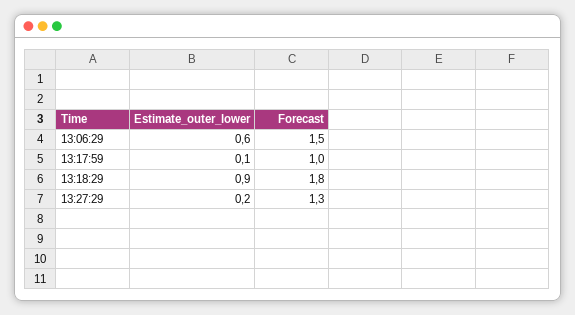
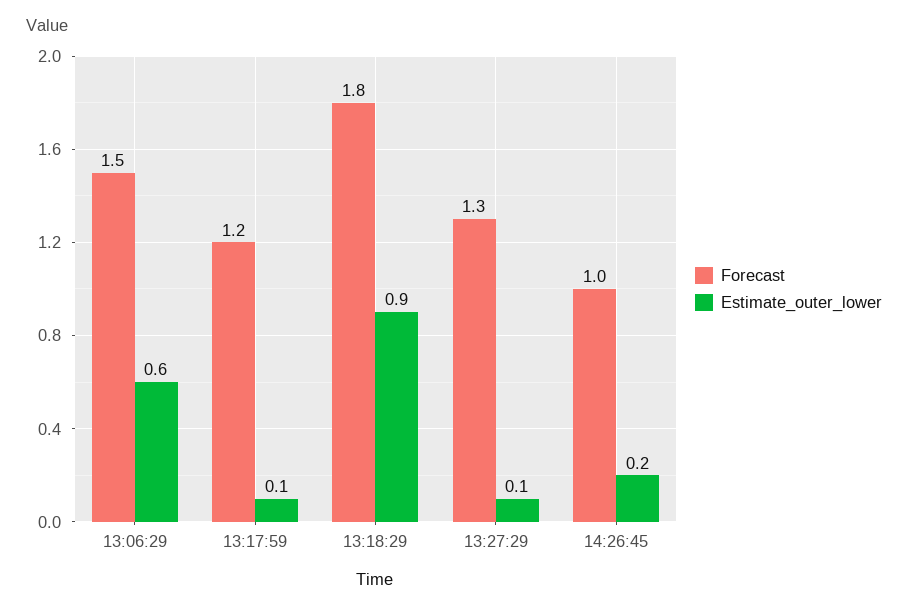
Forecast, 13:17:59: 1 -> 1.2
Estimate_outer_lower, 13:27:29: 0.2 -> 0.1
Forecast, 14:26:45: none -> 1
Estimate_outer_lower, 14:26:45: none -> 0.2

